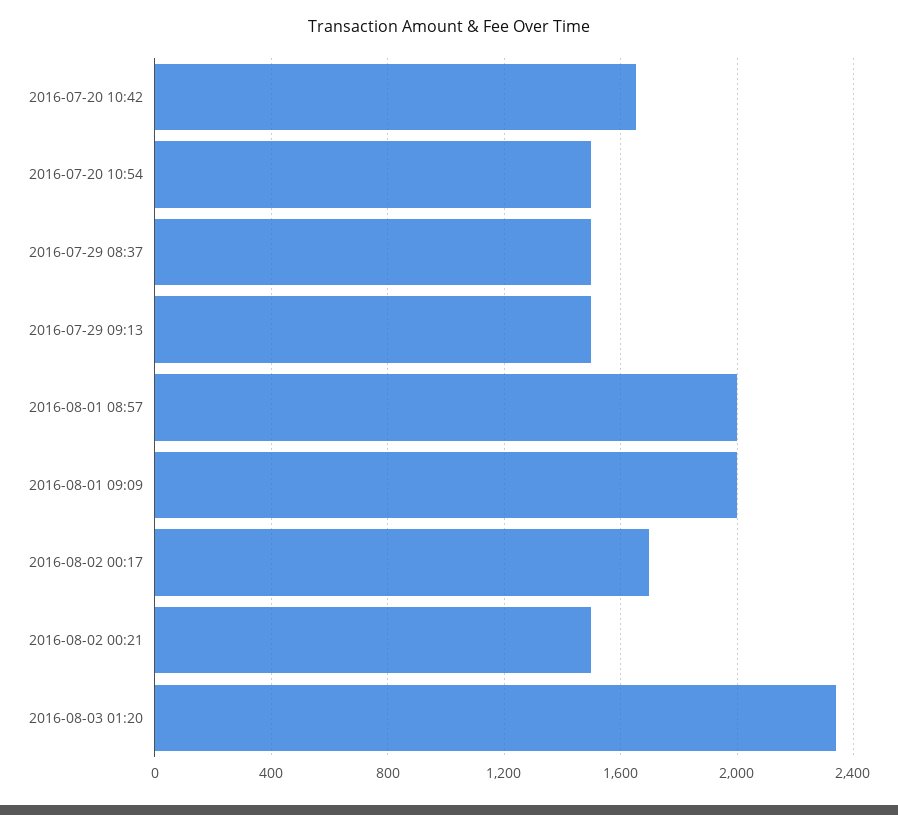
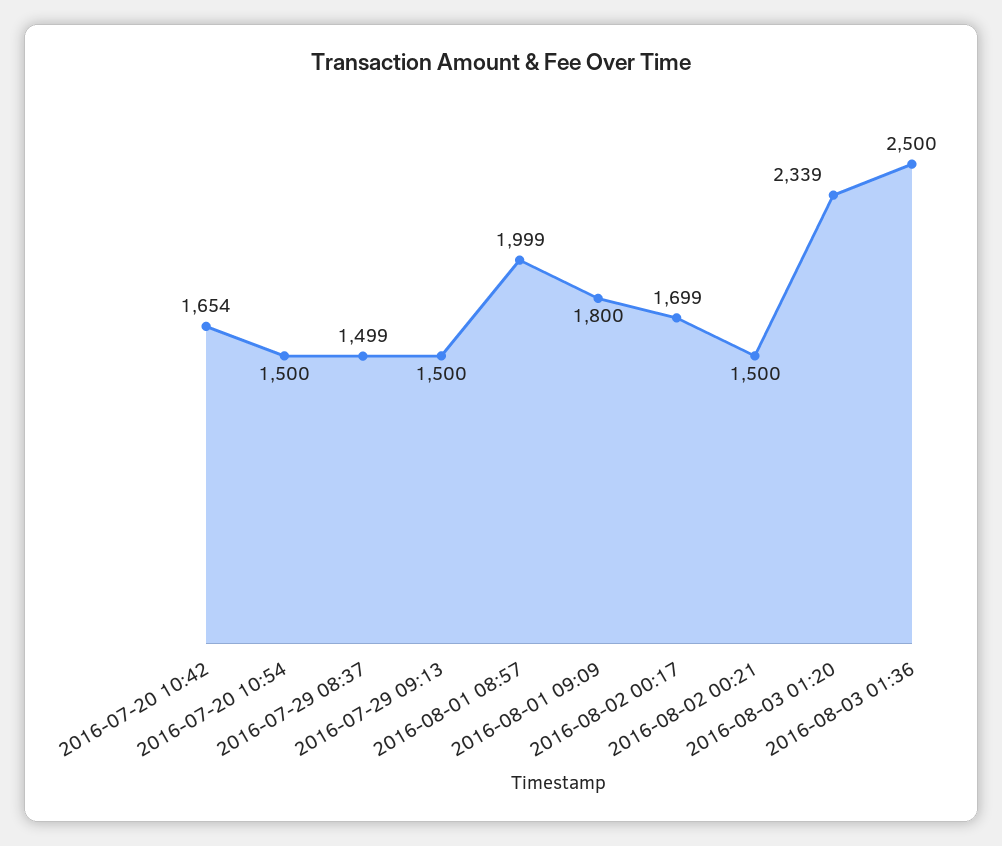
2016-08-01 09:09: 2000 -> 1800
2016-08-03 01:36: none -> 2500

